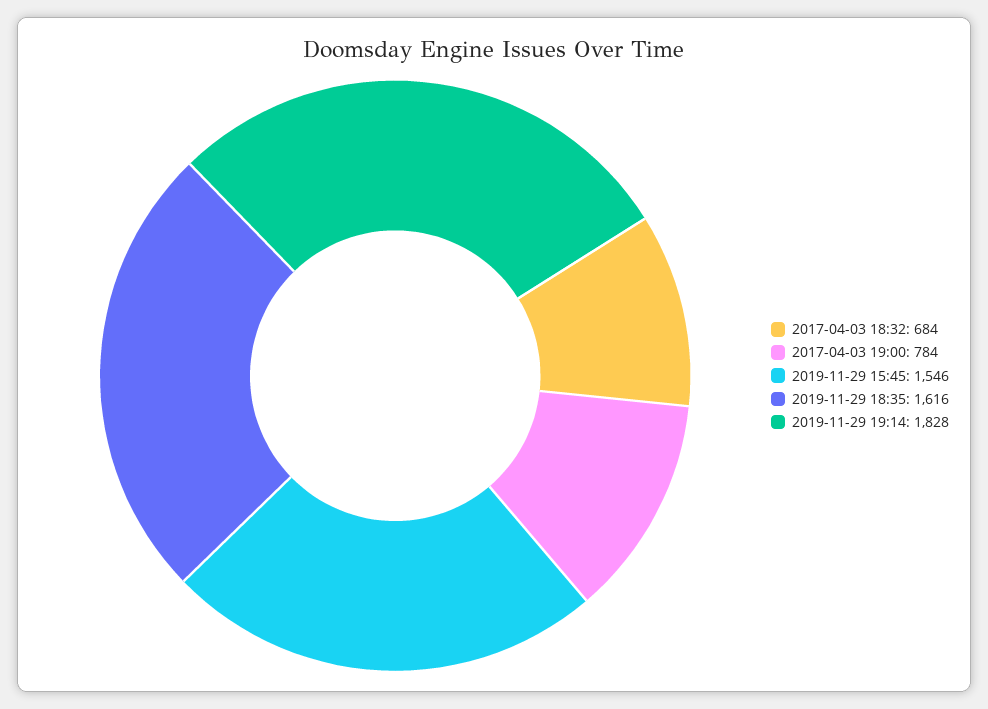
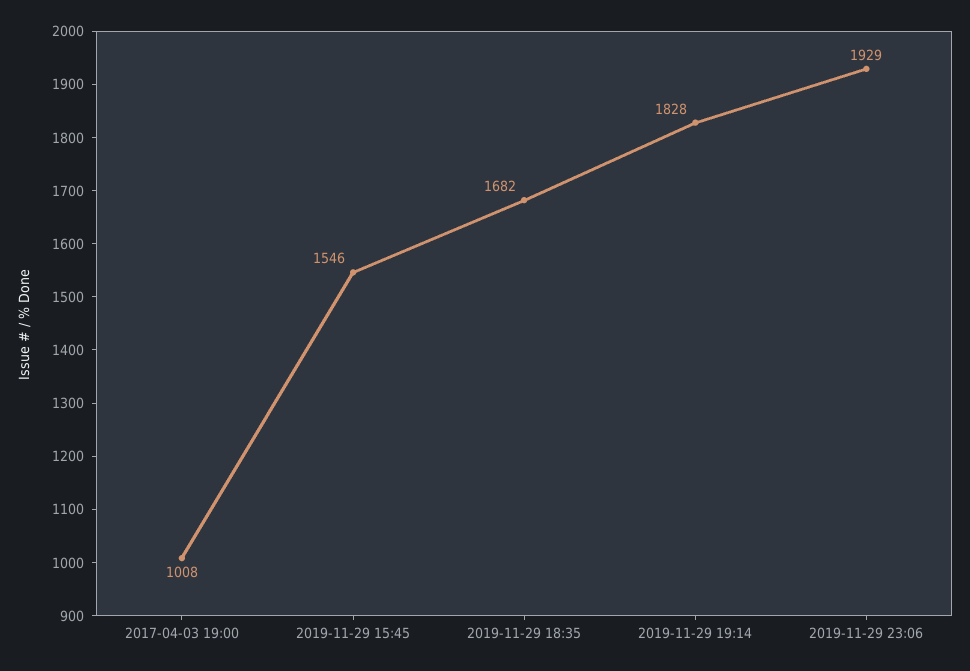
2017-04-03 18:32: 684 -> none
2017-04-03 19:00: 784 -> 1008
2019-11-29 18:35: 1616 -> 1682
2019-11-29 23:06: none -> 1929

